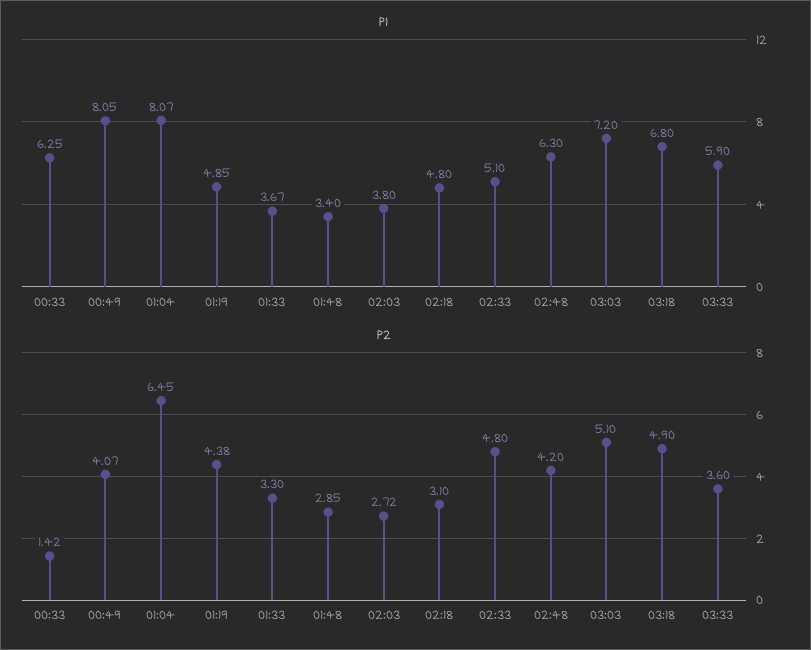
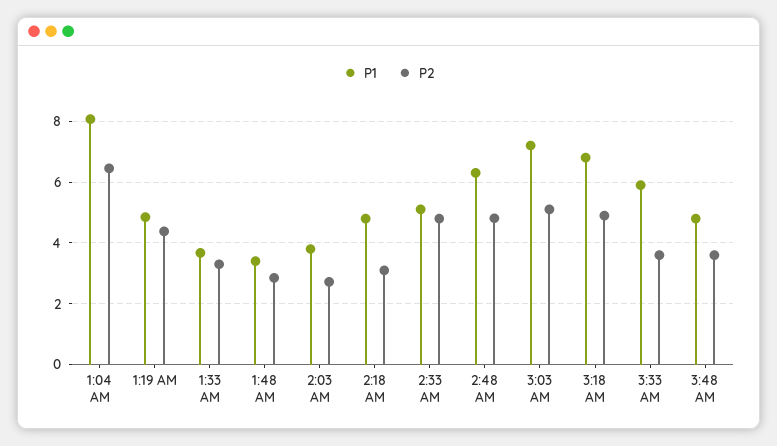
P1, 00:33: 6.25 -> none
P1, 00:49: 8.05 -> none
P2, 00:33: 1.42 -> none
P2, 00:49: 4.07 -> none
P2, 02:48: 4.2 -> 4.8
P1, 3:48 AM: none -> 4.8
P2, 3:48 AM: none -> 3.6

